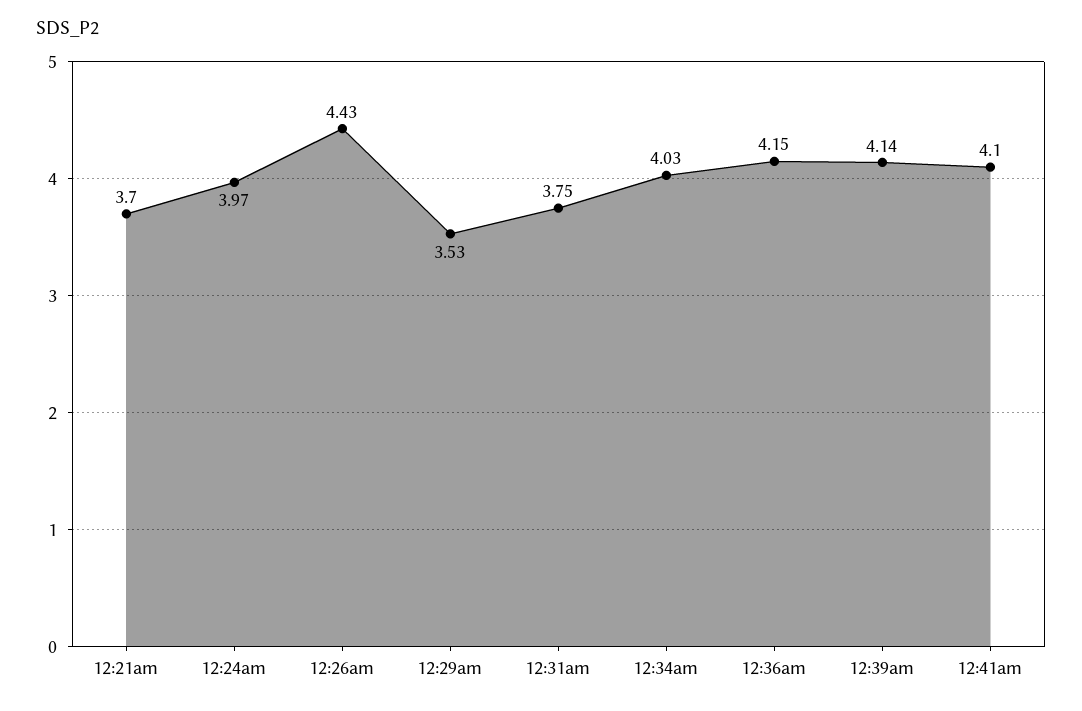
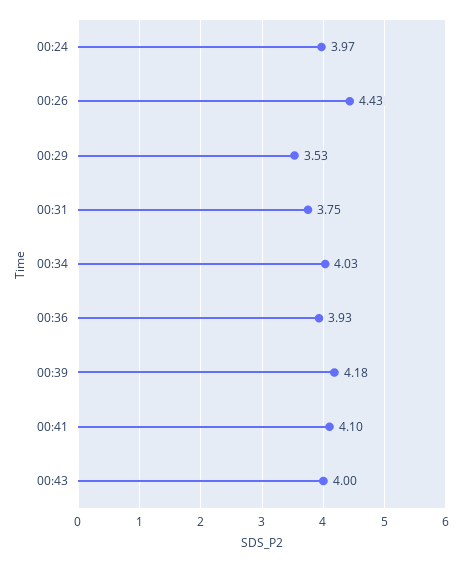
12:21am: 3.7 -> none
12:36am: 4.15 -> 3.93
12:39am: 4.14 -> 4.18
00:43: none -> 4

